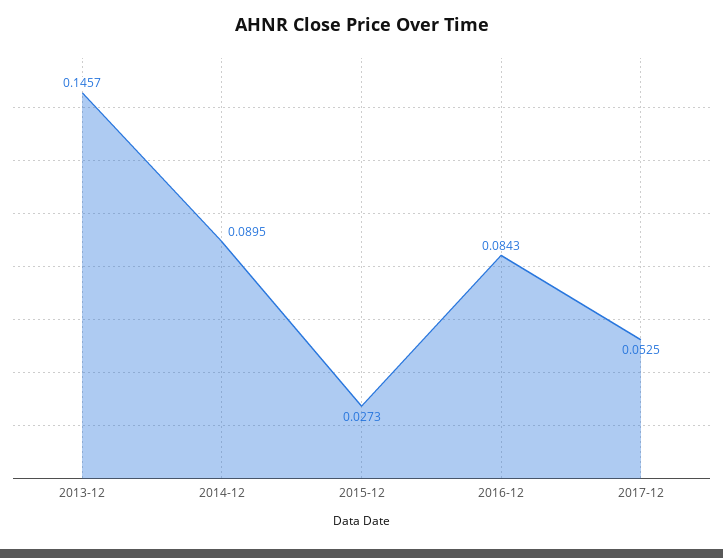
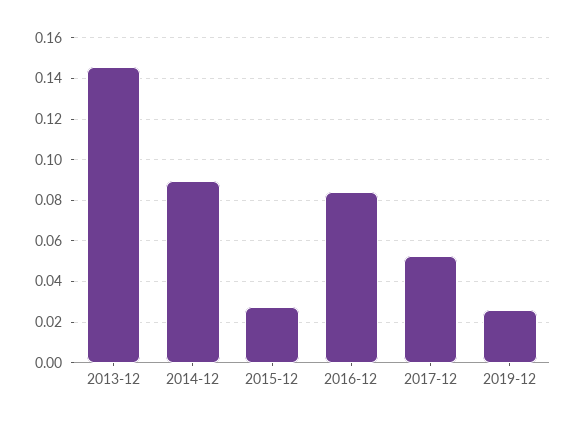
2019-12: none -> 0.025

